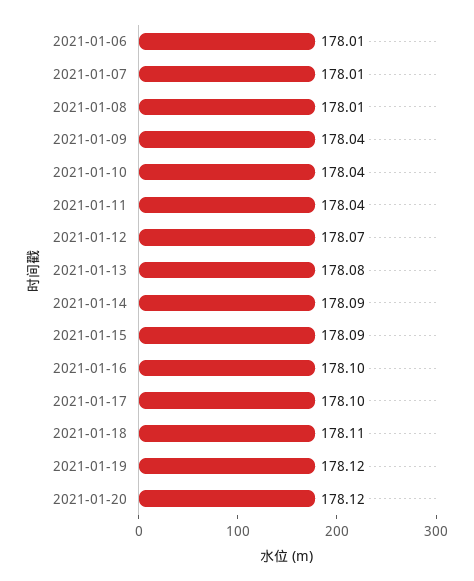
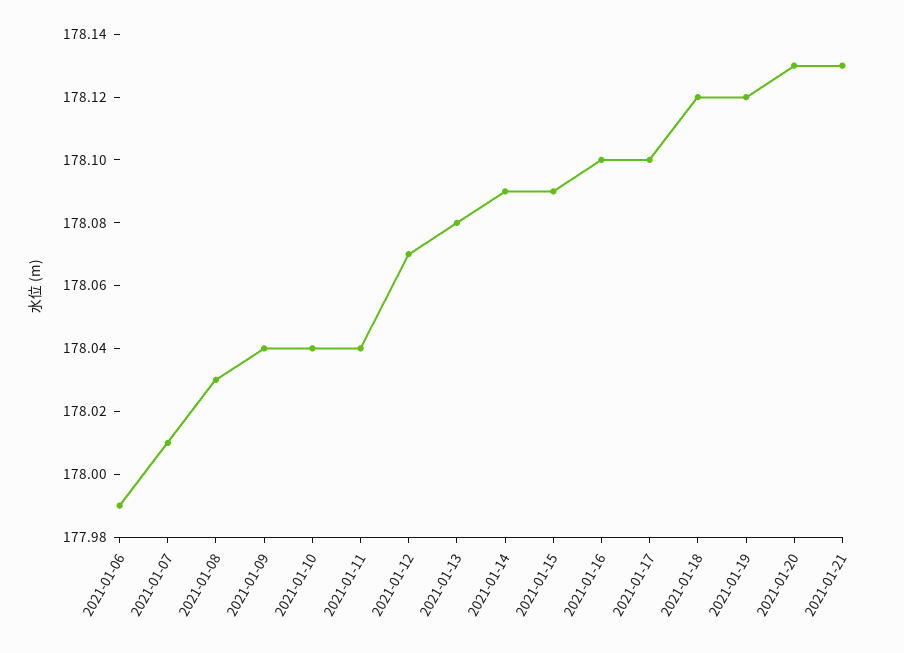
2021-01-06: 178.01 -> 177.99
2021-01-08: 178.01 -> 178.03
2021-01-18: 178.11 -> 178.12
2021-01-20: 178.12 -> 178.13
2021-01-21: none -> 178.13

